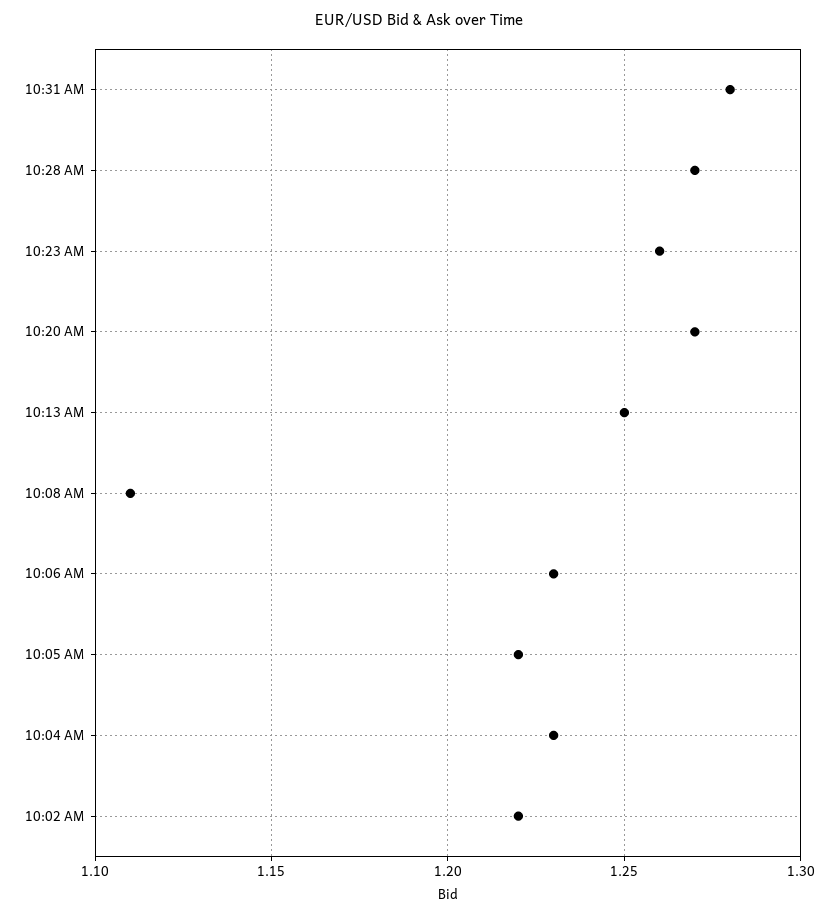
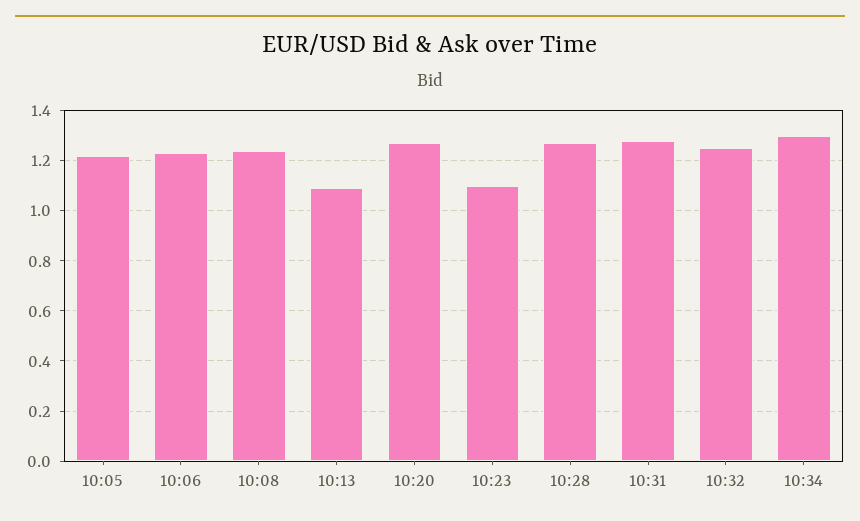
10:23 AM: 1.26 -> 1.1
10:13 AM: 1.25 -> 1.1
10:08 AM: 1.11 -> 1.25
10:04 AM: 1.23 -> none
10:02 AM: 1.22 -> none
10:32: none -> 1.25
10:34: none -> 1.3

